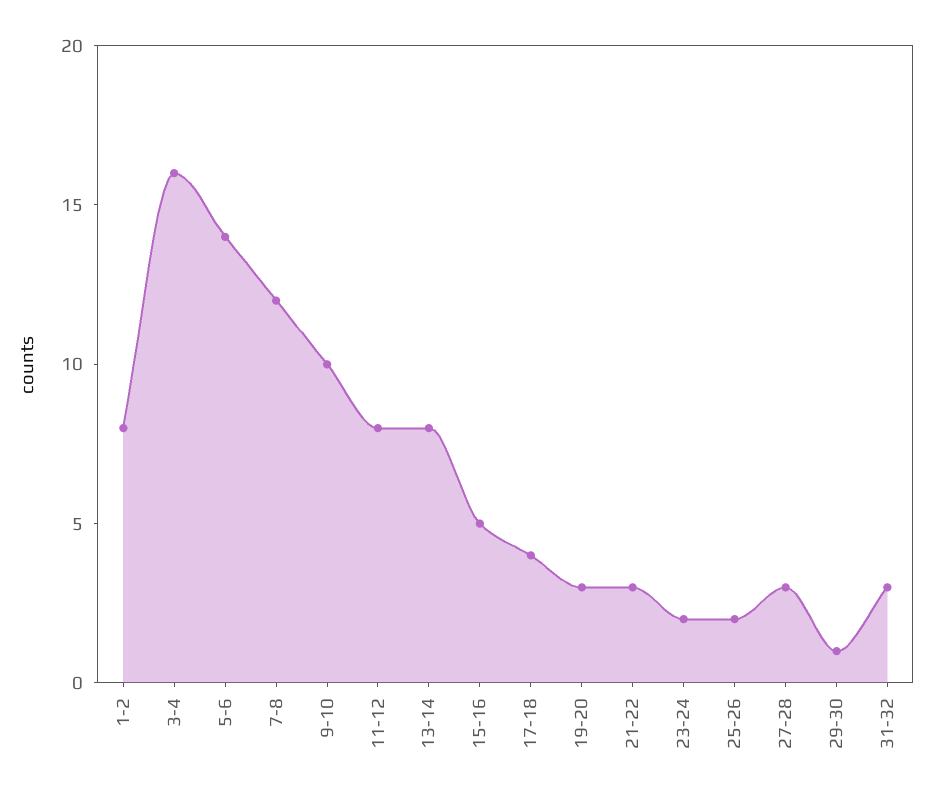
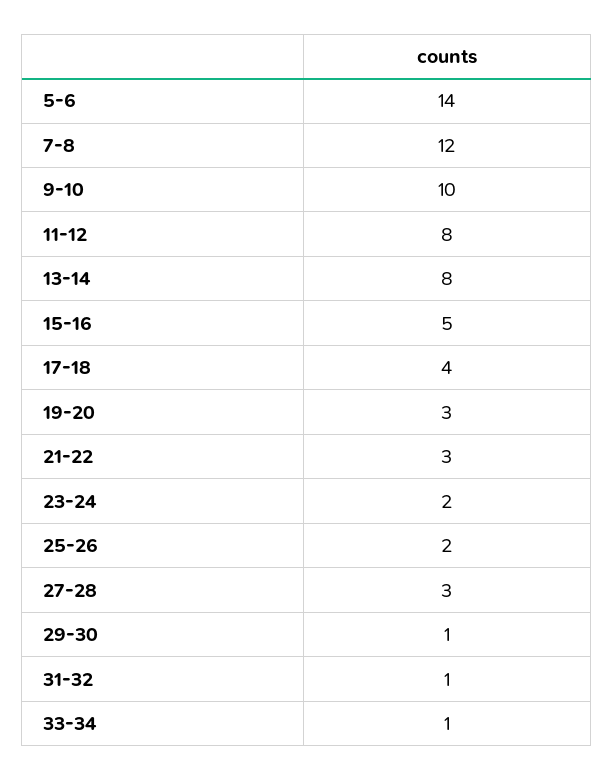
1-2: 8 -> none
3-4: 16 -> none
31-32: 3 -> 1
33-34: none -> 1

